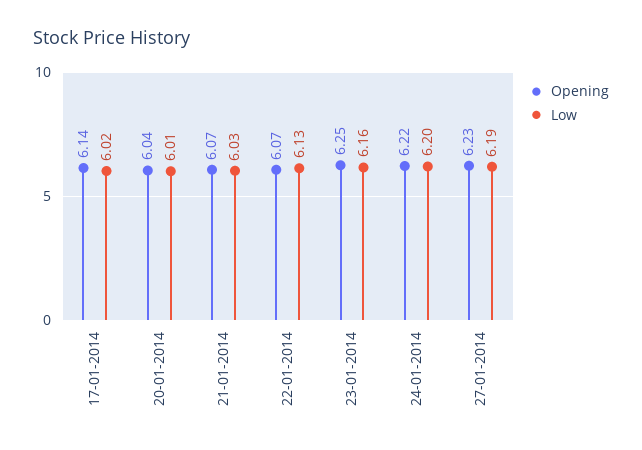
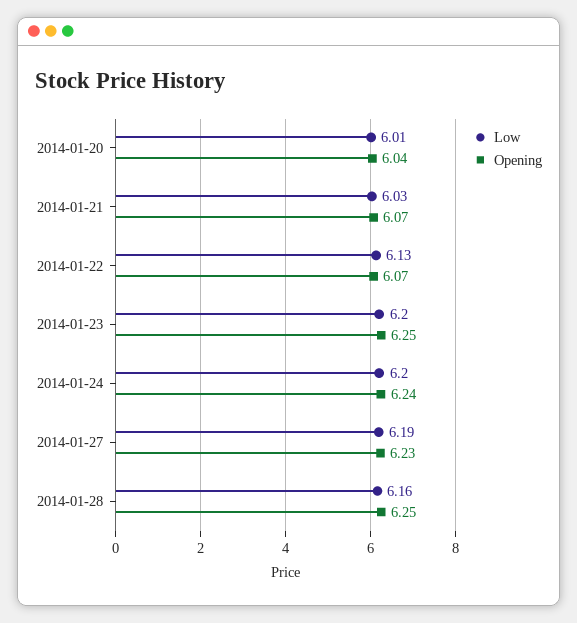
Opening, 17-01-2014: 6.14 -> none
Low, 17-01-2014: 6.02 -> none
Low, 23-01-2014: 6.16 -> 6.2
Opening, 24-01-2014: 6.22 -> 6.24
Low, 2014-01-28: none -> 6.16
Opening, 2014-01-28: none -> 6.25

